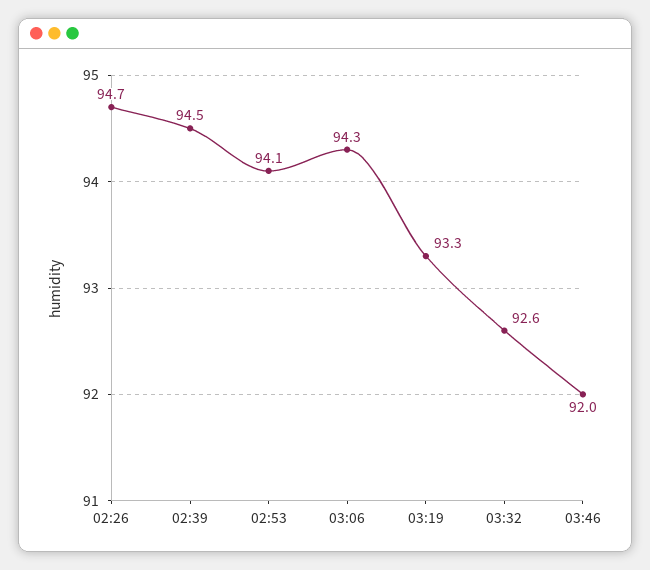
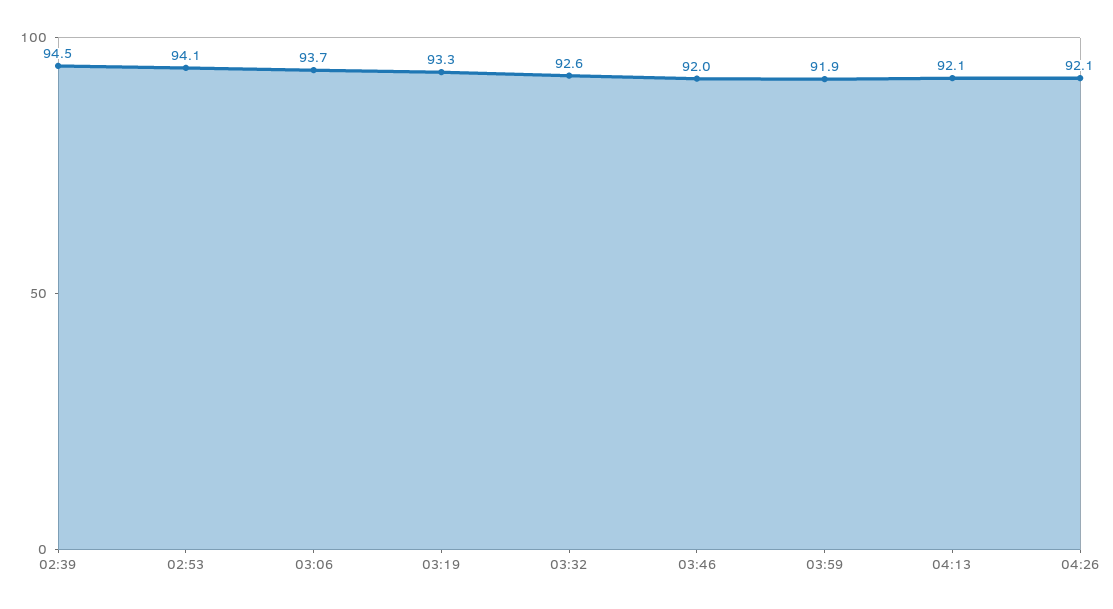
02:26: 94.7 -> none
03:06: 94.3 -> 93.7
03:59: none -> 91.9
04:13: none -> 92.1
04:26: none -> 92.1

